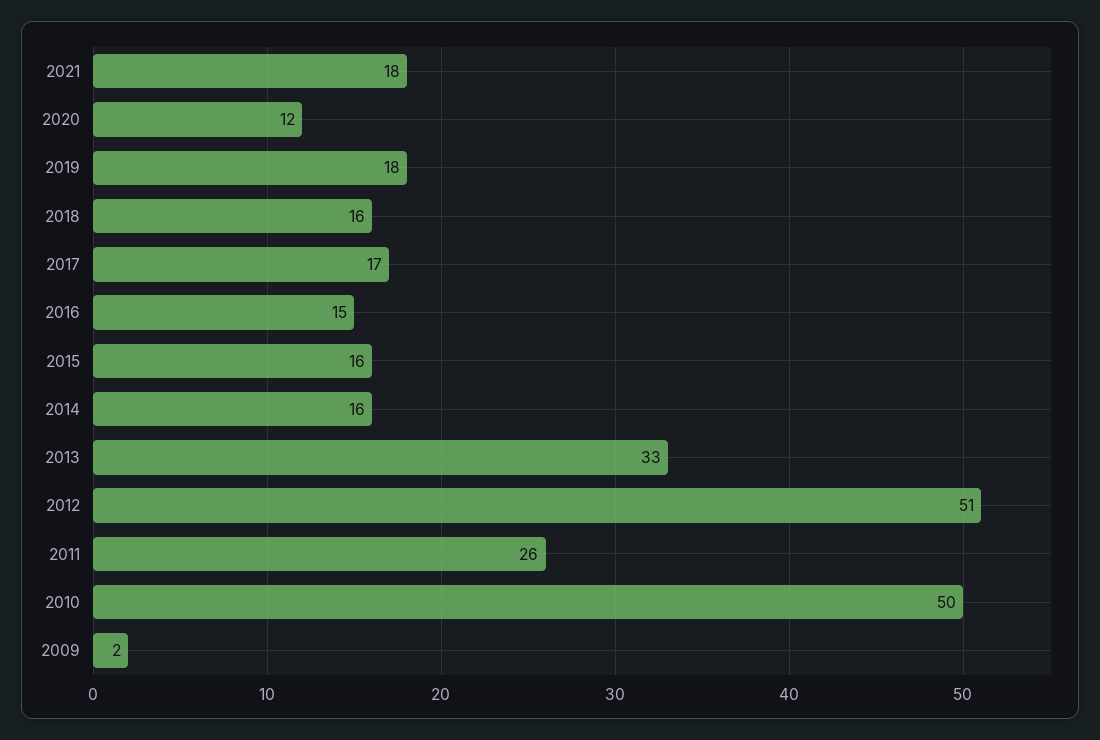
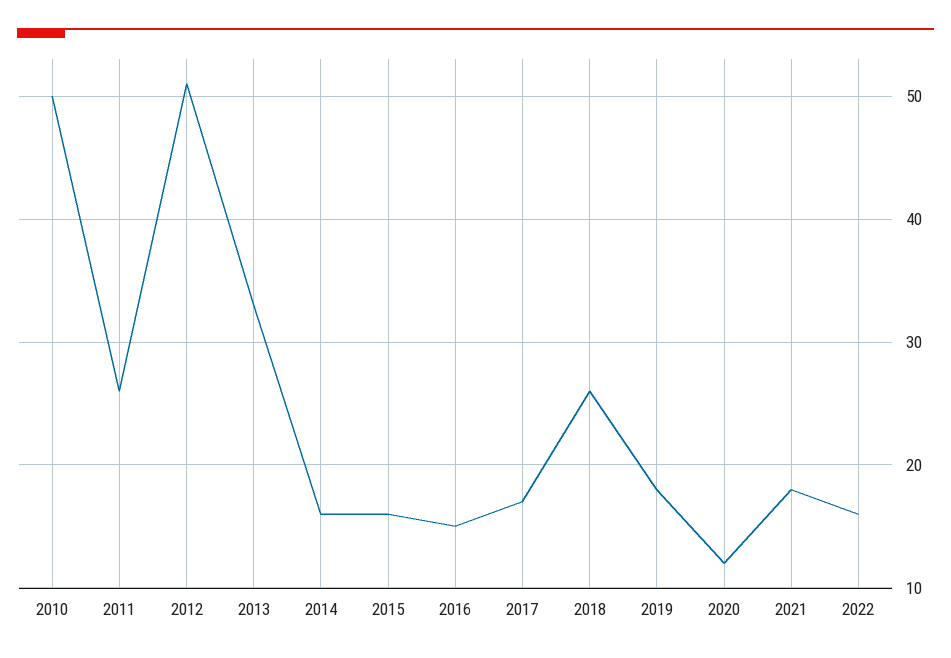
2018: 16 -> 26
2009: 2 -> none
2022: none -> 16

